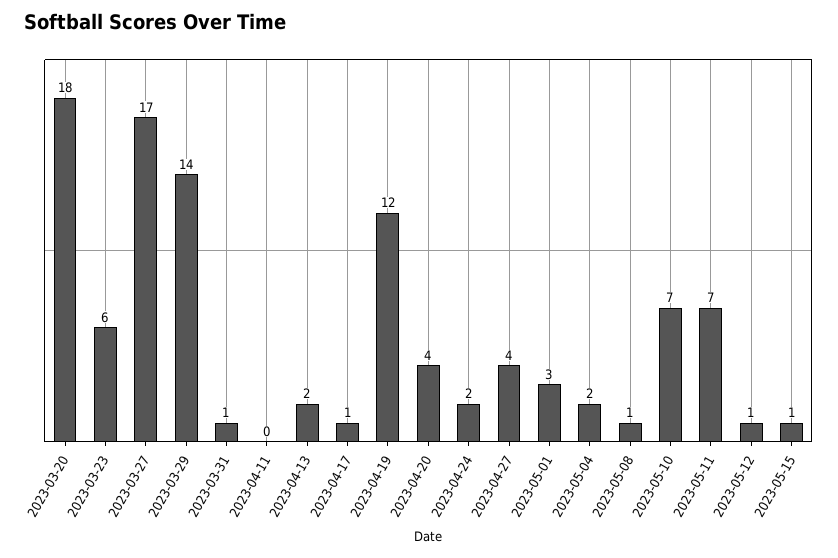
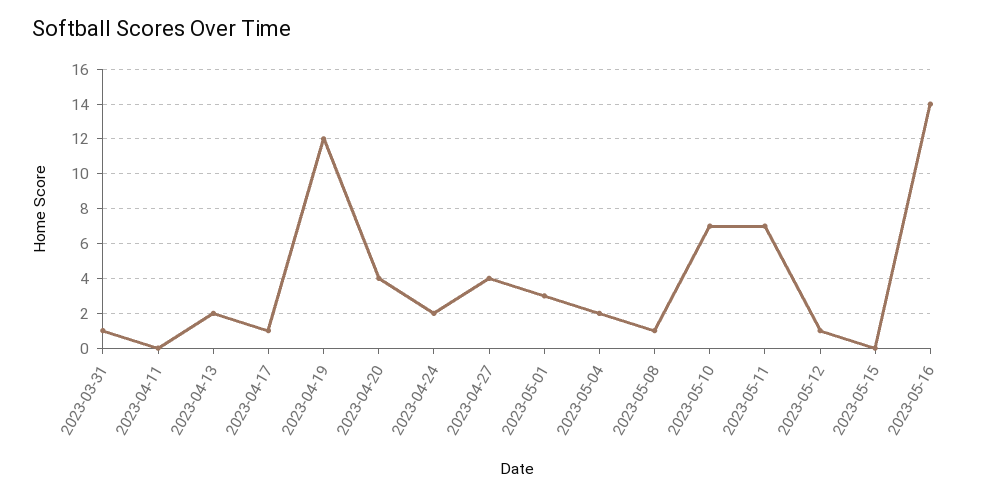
2023-03-20: 18 -> none
2023-03-23: 6 -> none
2023-03-27: 17 -> none
2023-03-29: 14 -> none
2023-05-15: 1 -> 0
2023-05-16: none -> 14

